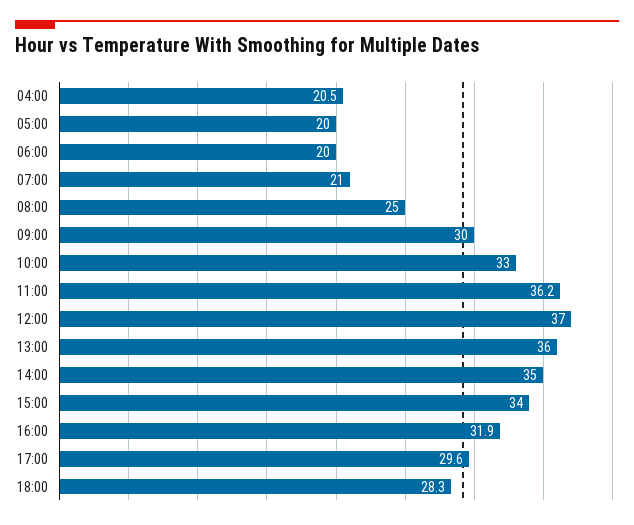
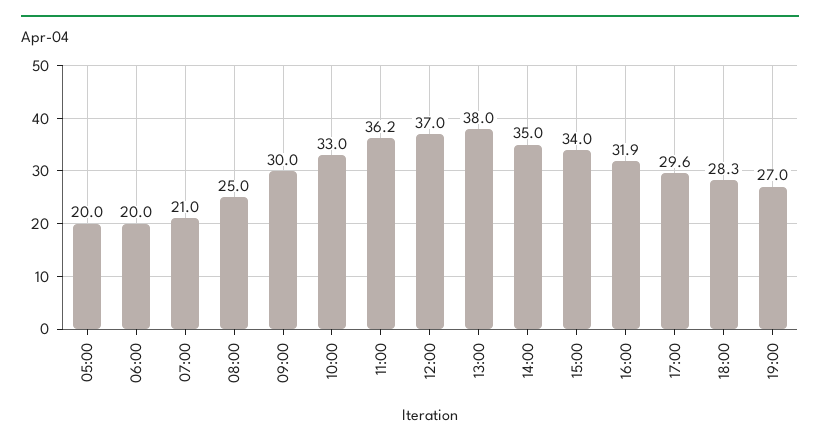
04:00: 20.5 -> none
13:00: 36 -> 38
19:00: none -> 27

